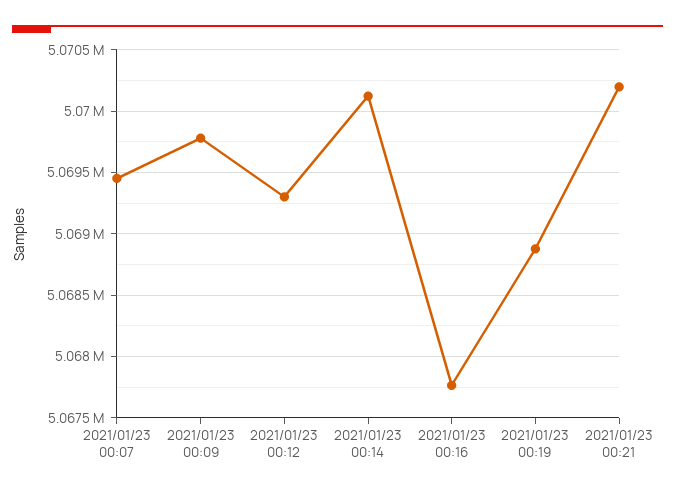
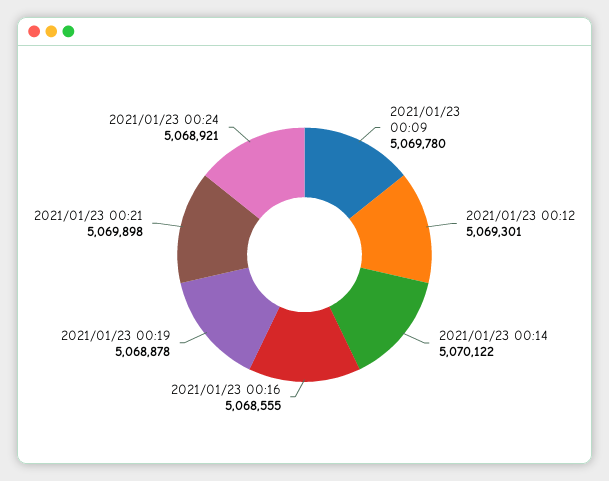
2021/01/23 00:07: 5069450 -> none
2021/01/23 00:16: 5067750 -> 5068555
2021/01/23 00:21: 5070200 -> 5069898
2021/01/23 00:24: none -> 5068921

